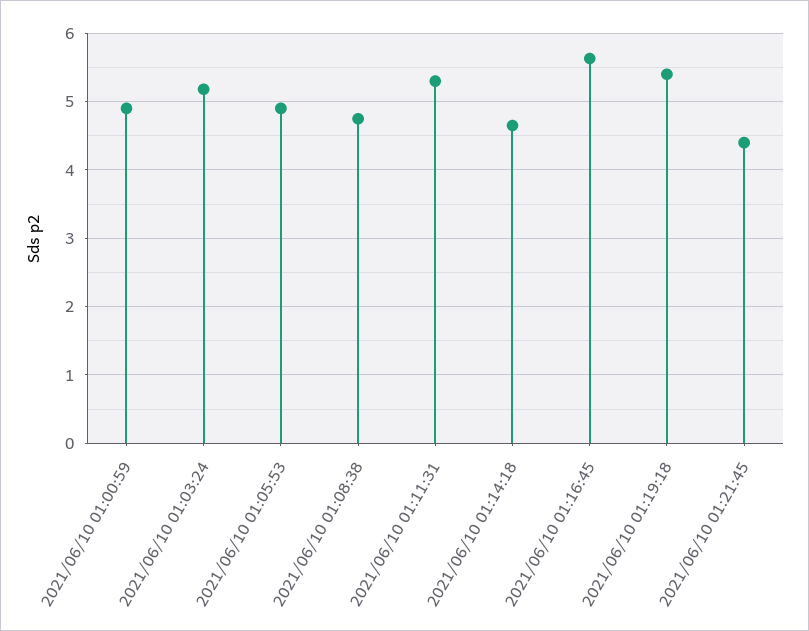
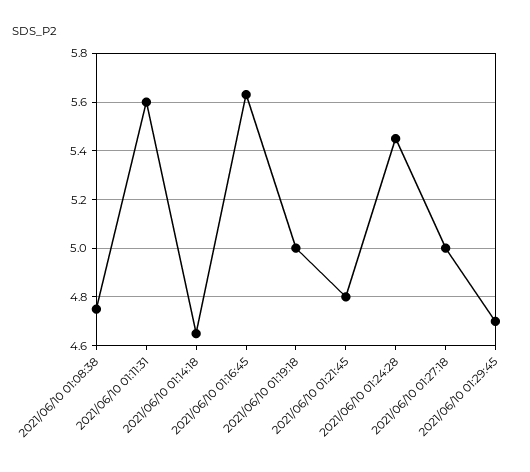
2021/06/10 01:00:59: 4.9 -> none
2021/06/10 01:03:24: 5.2 -> none
2021/06/10 01:05:53: 4.9 -> none
2021/06/10 01:11:31: 5.3 -> 5.6
2021/06/10 01:19:18: 5.4 -> 5
2021/06/10 01:21:45: 4.4 -> 4.8
2021/06/10 01:24:28: none -> 5.45
2021/06/10 01:27:18: none -> 5
2021/06/10 01:29:45: none -> 4.7

